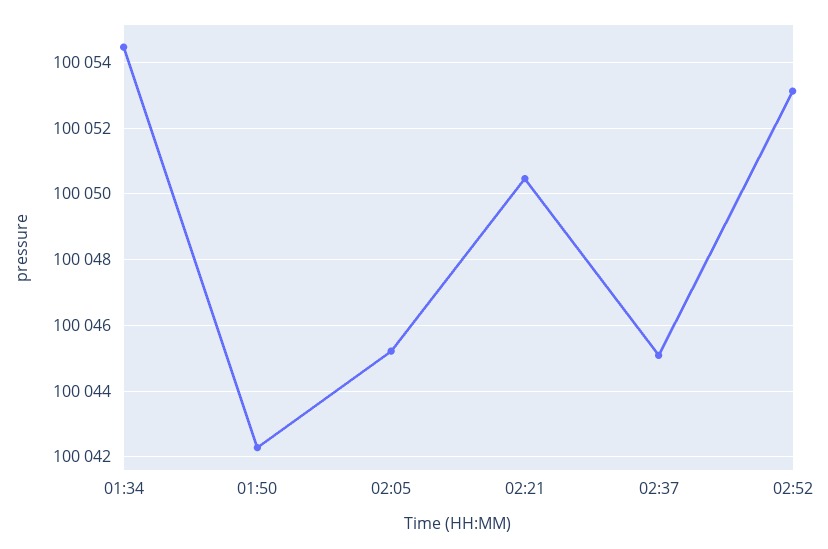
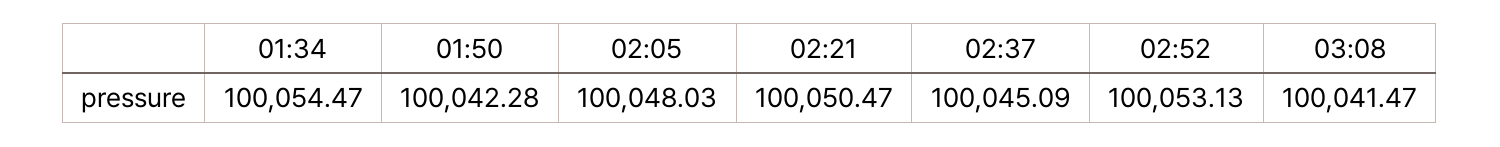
02:05: 100045.2 -> 100048.03
03:08: none -> 100041.47

